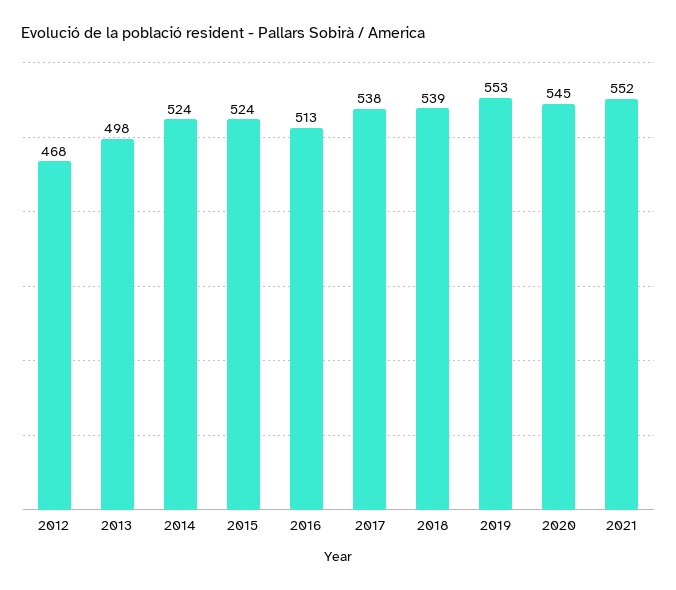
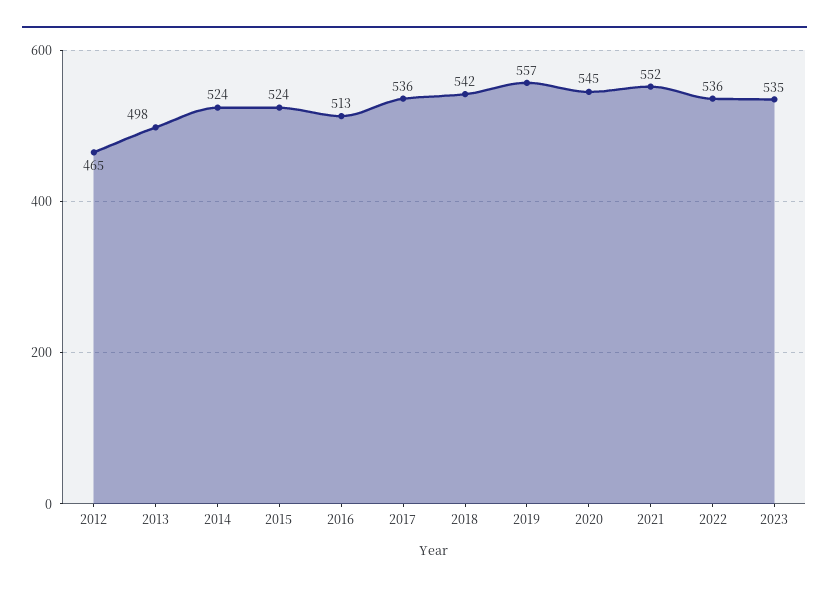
2012: 468 -> 465
2017: 538 -> 536
2018: 539 -> 542
2019: 553 -> 557
2022: none -> 536
2023: none -> 535

